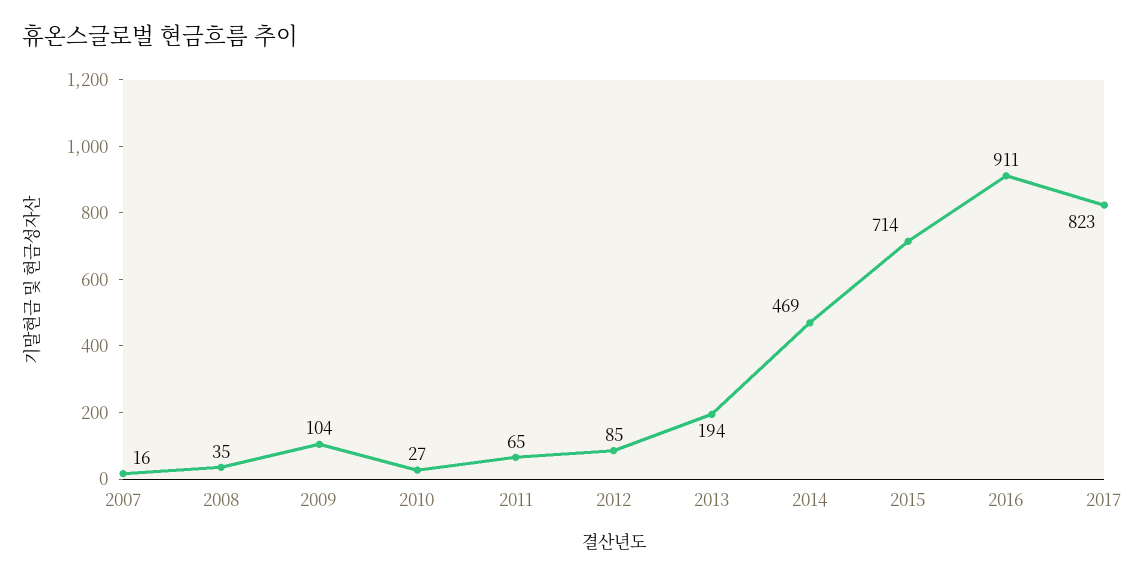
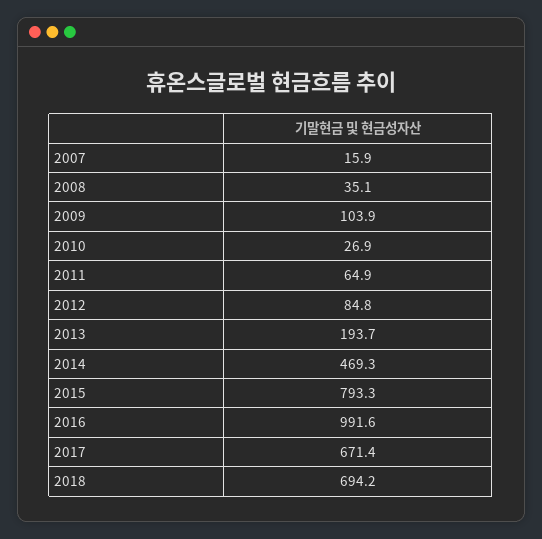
2015: 714 -> 793.3
2016: 911 -> 991.6
2017: 823 -> 671.4
2018: none -> 694.2

